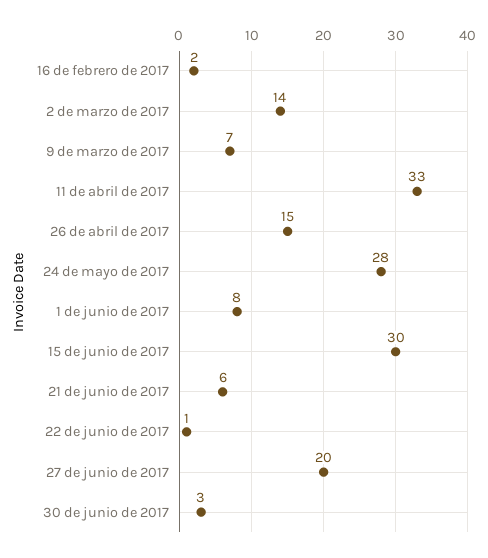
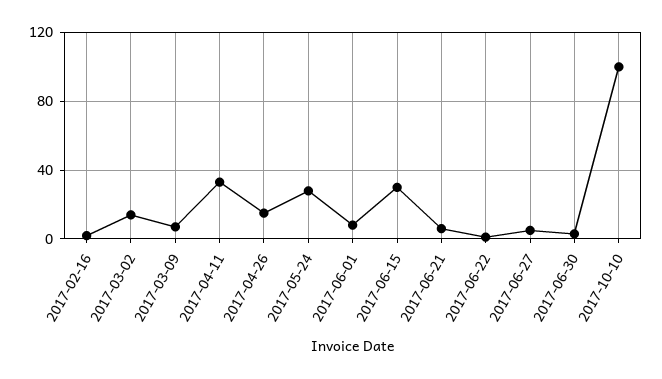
27 de junio de 2017: 20 -> 5
2017-10-10: none -> 100

